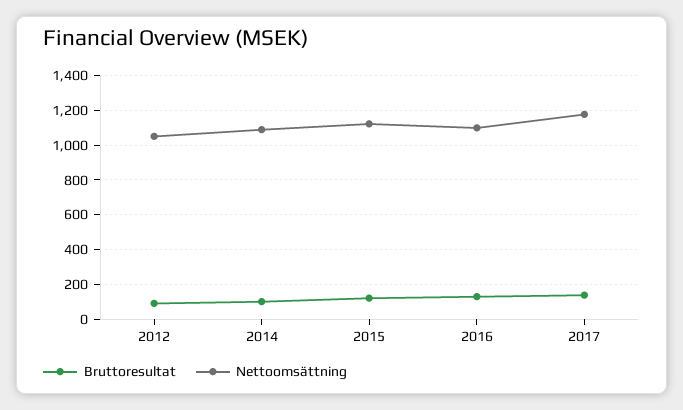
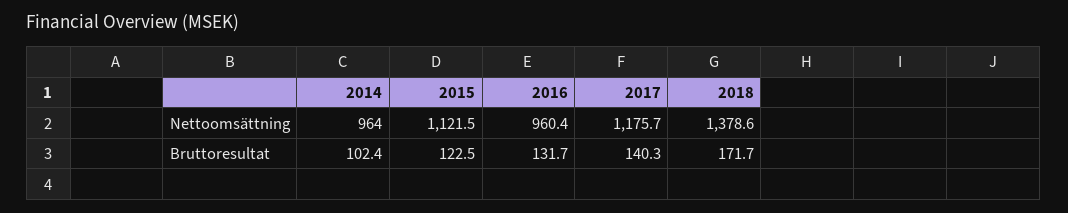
Bruttoresultat, 2012: 100 -> none
Nettoomsättning, 2012: 1050 -> none
Nettoomsättning, 2014: 1100 -> 964
Nettoomsättning, 2016: 1100 -> 960.4
Nettoomsättning, 2018: none -> 1378.6
Bruttoresultat, 2018: none -> 171.7

